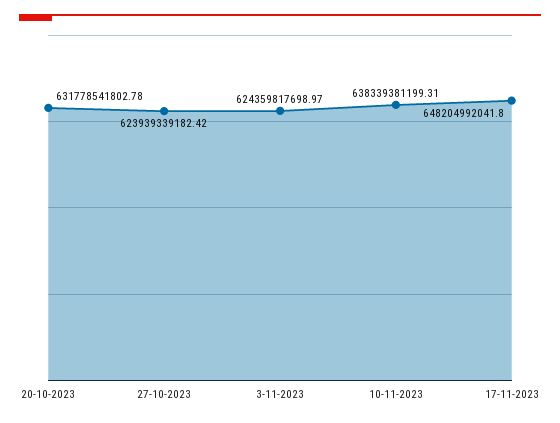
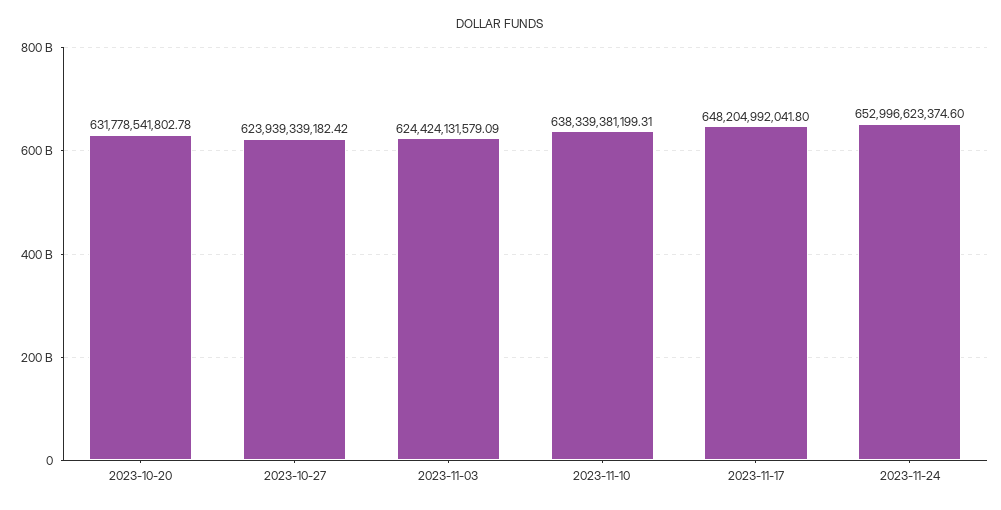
3-11-2023: 624359817698.97 -> 624424131579.09
2023-11-24: none -> 652996623374.6

